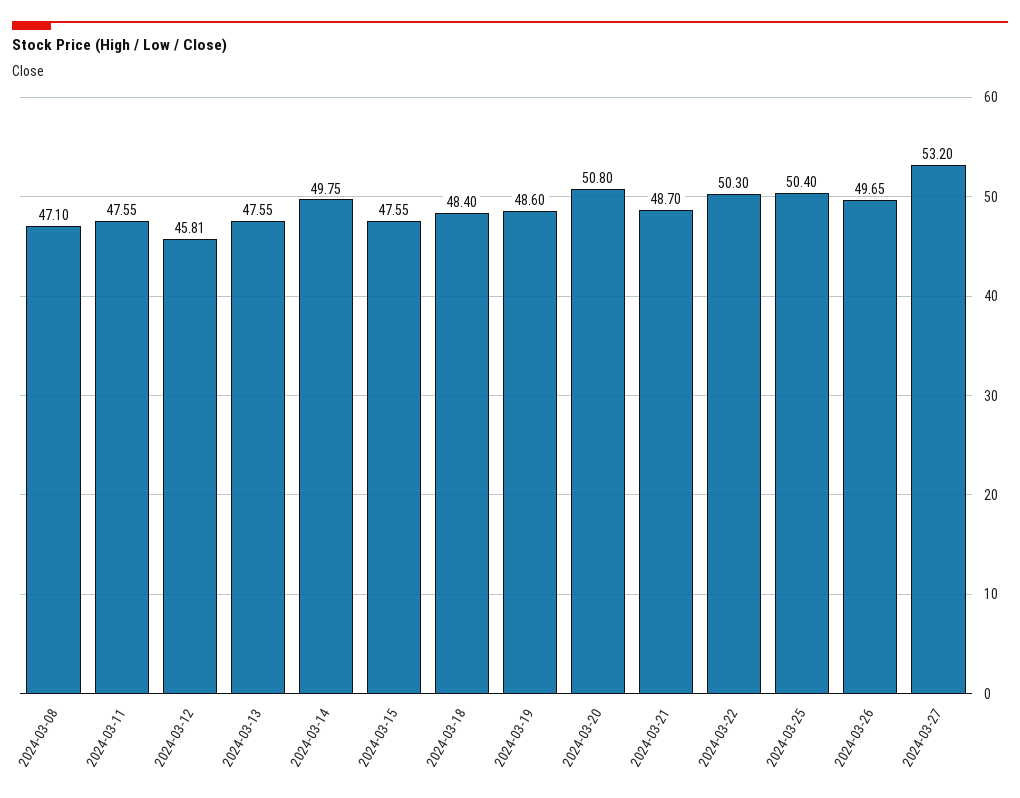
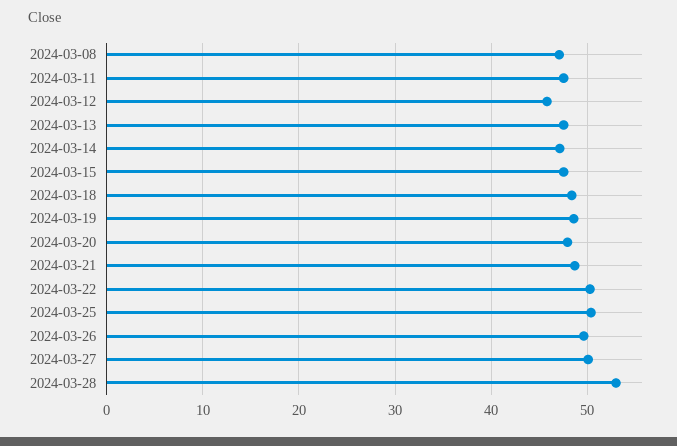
2024-03-14: 49.75 -> 47
2024-03-20: 50.8 -> 48
2024-03-27: 53.2 -> 50
2024-03-28: none -> 53

